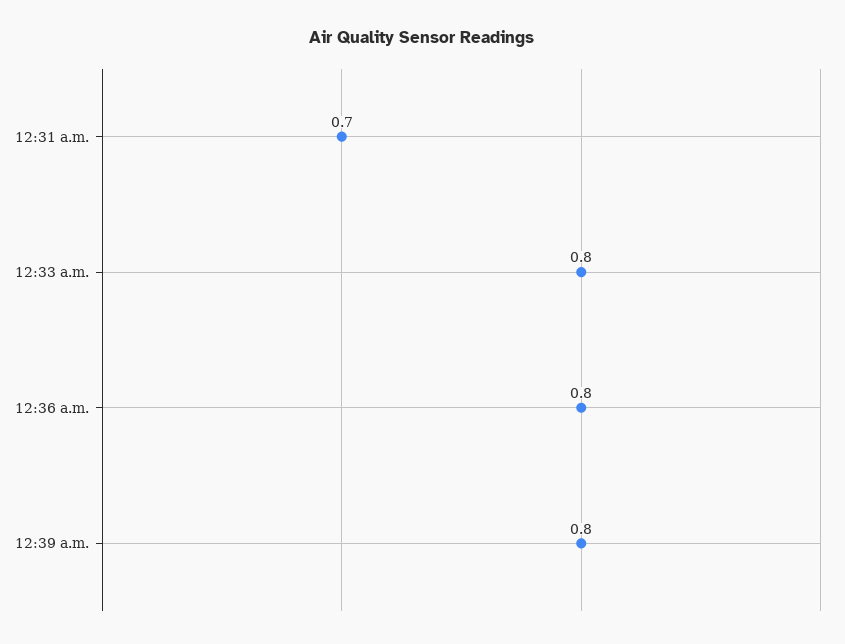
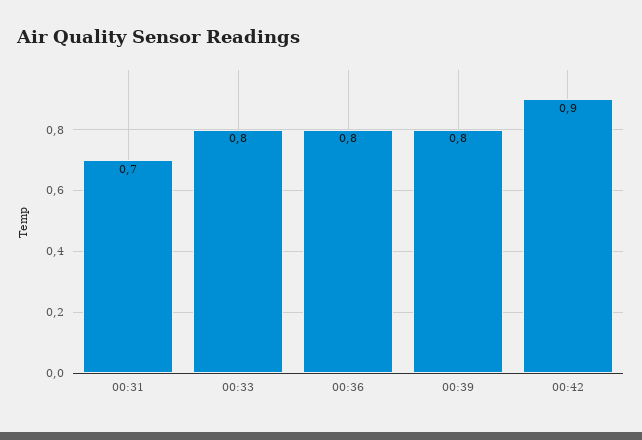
00:42: none -> 0.9

